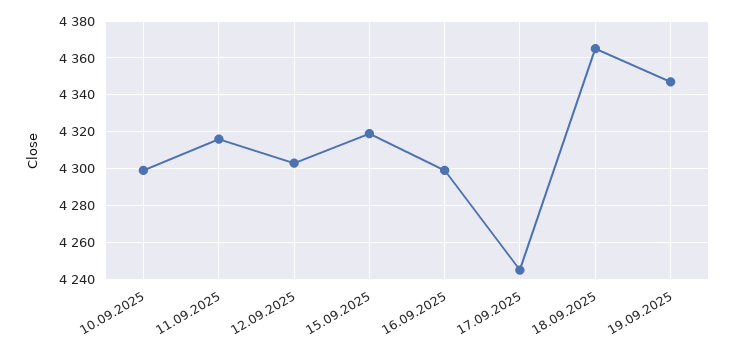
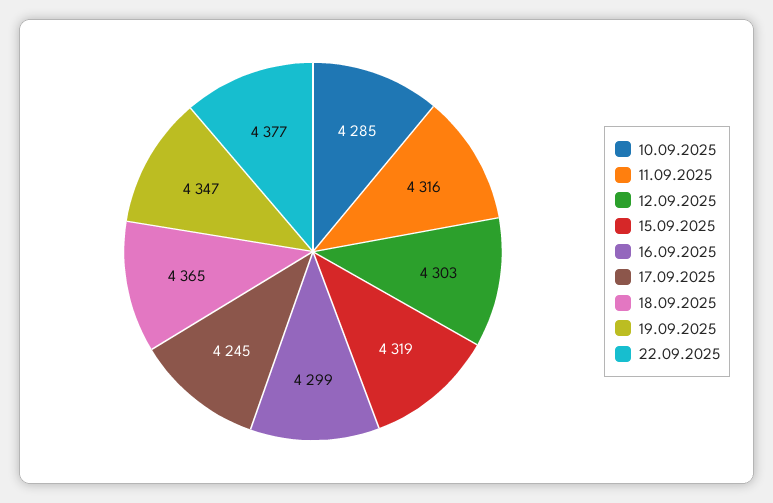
10.09.2025: 4300 -> 4285
22.09.2025: none -> 4377

